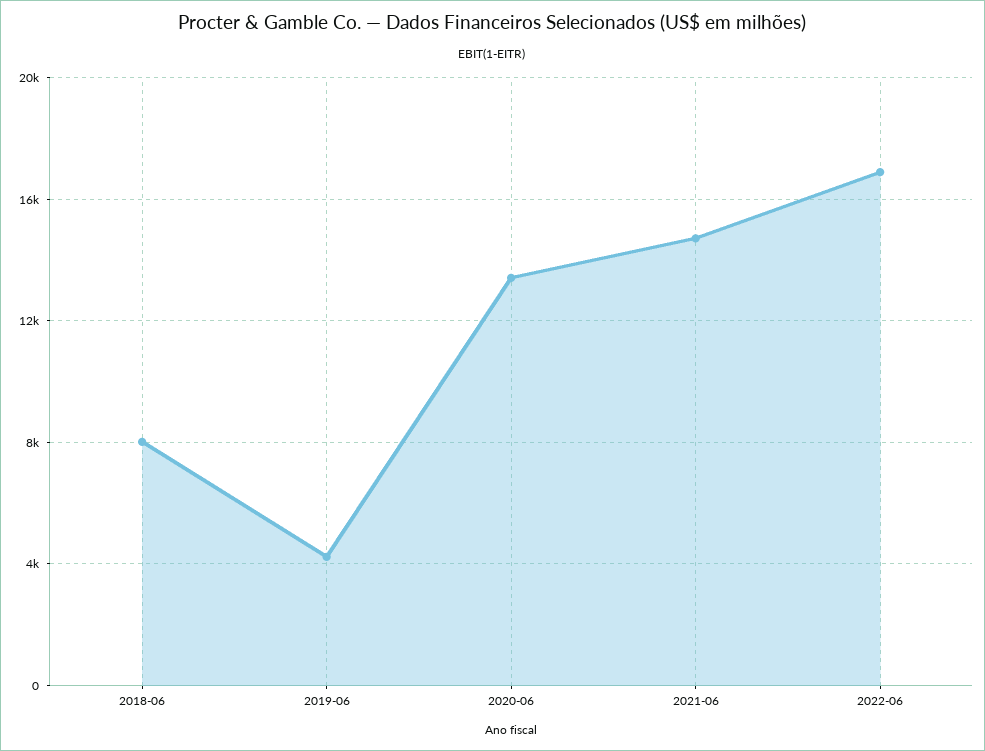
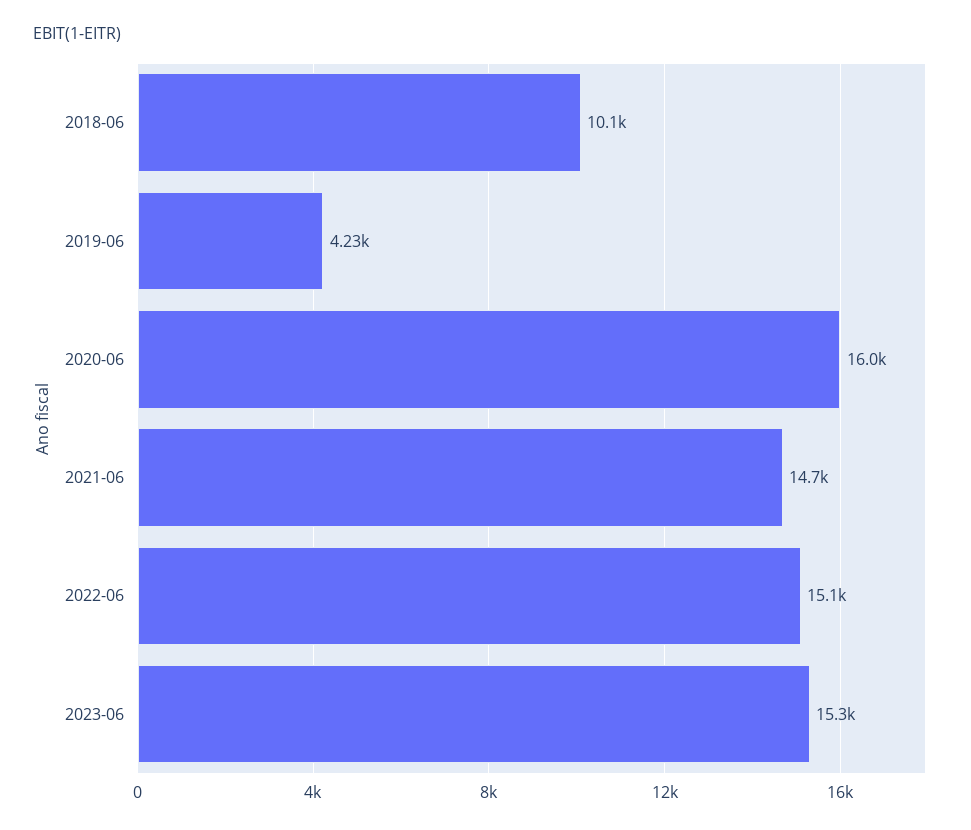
2018-06: 8000 -> 10100
2020-06: 13500 -> 16000
2022-06: 17000 -> 15100
2023-06: none -> 15300

